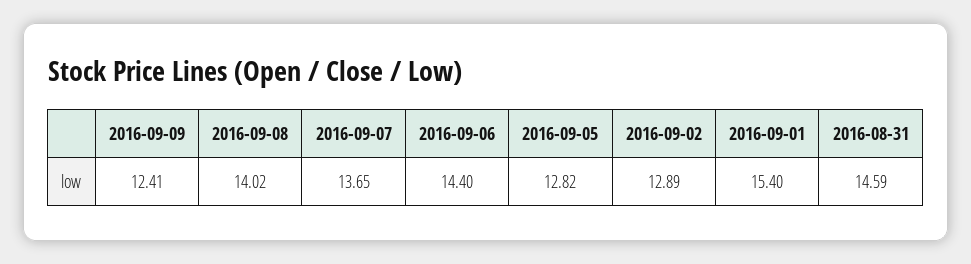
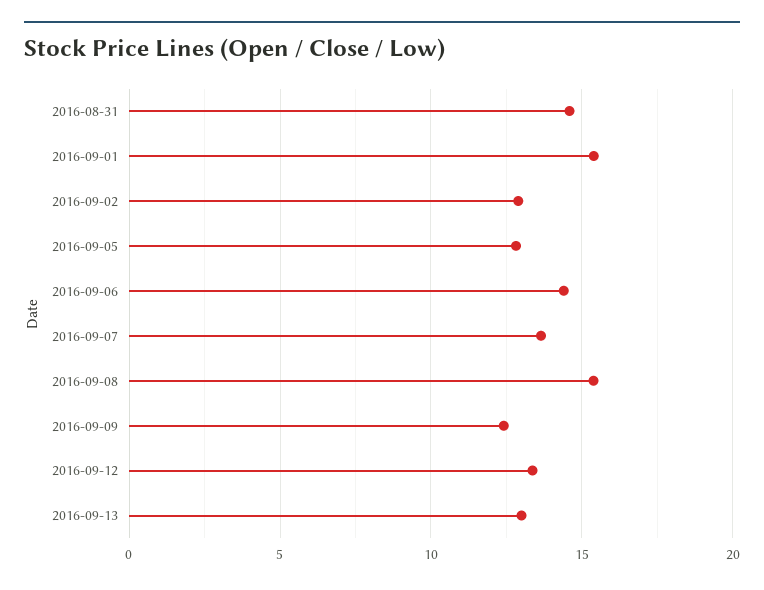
2016-09-08: 14.02 -> 15.5
2016-09-12: none -> 13.5
2016-09-13: none -> 13

